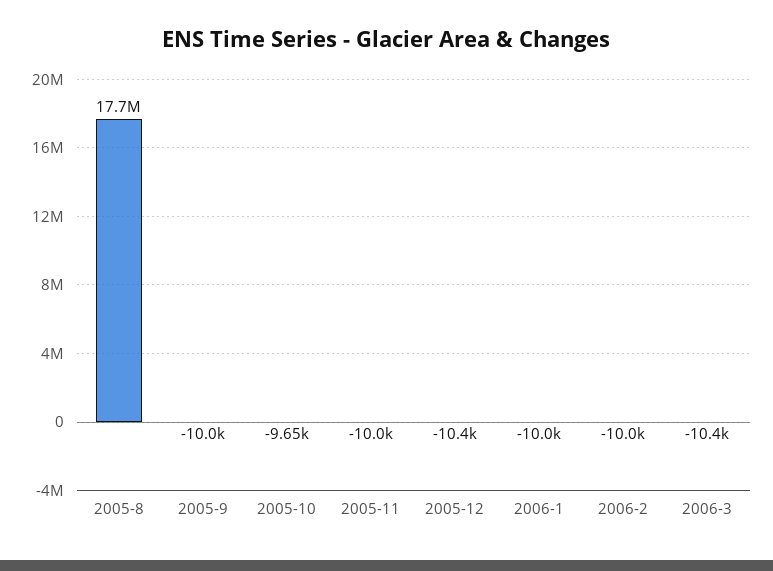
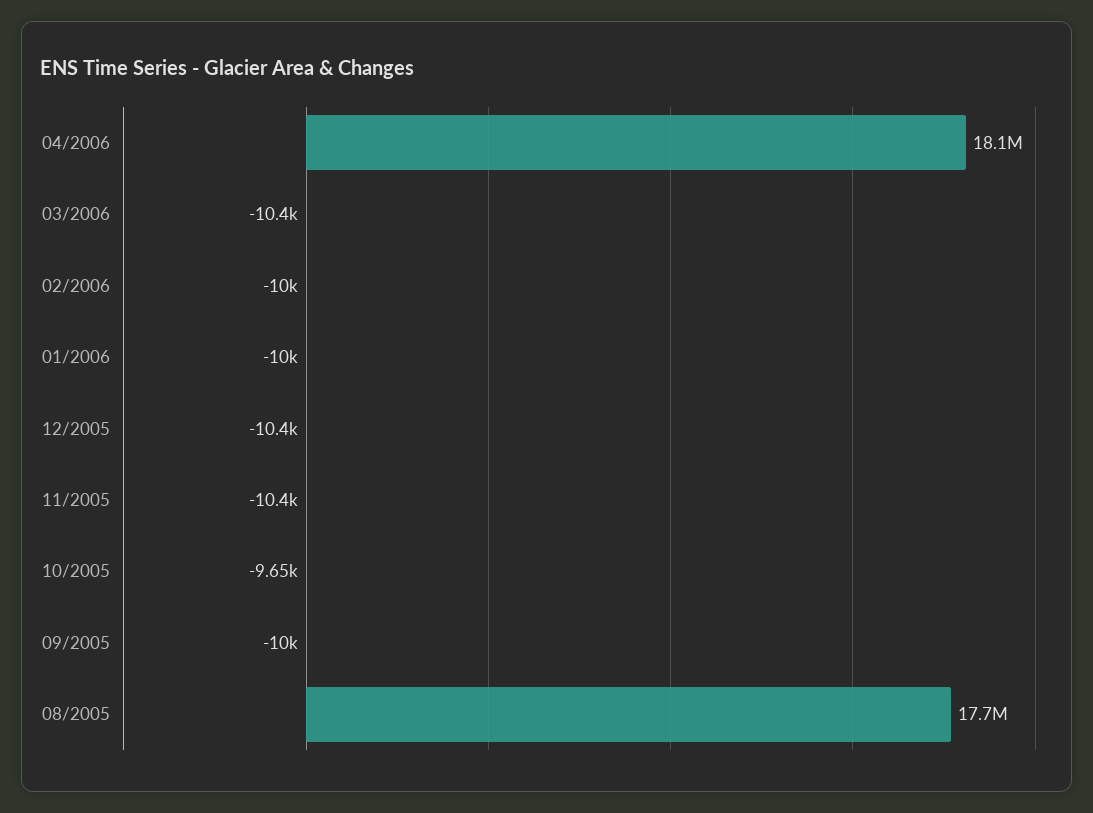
2005-11: -10000 -> -10400
04/2006: none -> 18100000

